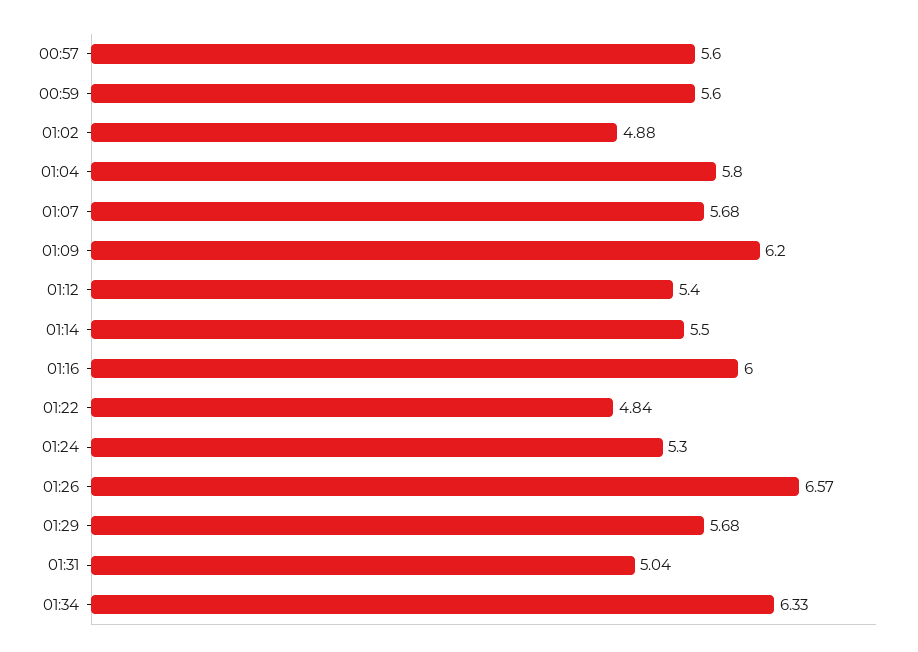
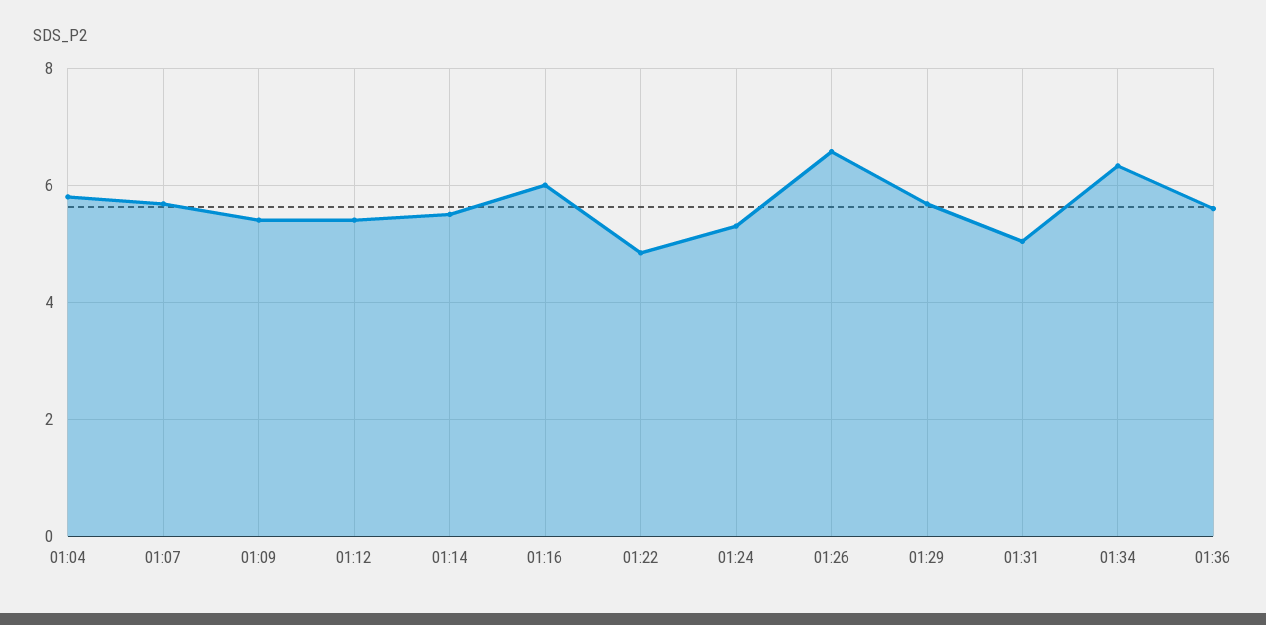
00:57: 5.6 -> none
00:59: 5.6 -> none
01:02: 4.88 -> none
01:09: 6.2 -> 5.4
01:36: none -> 5.6

